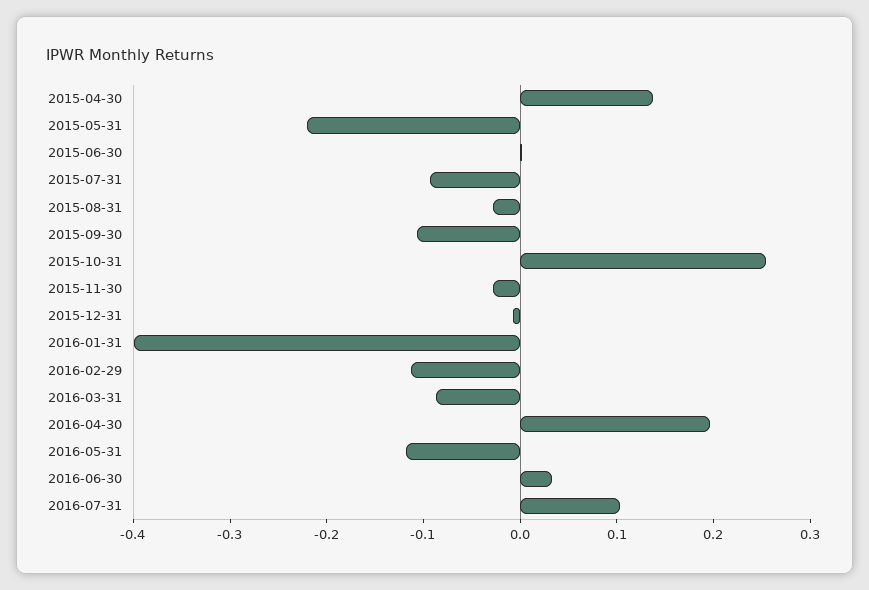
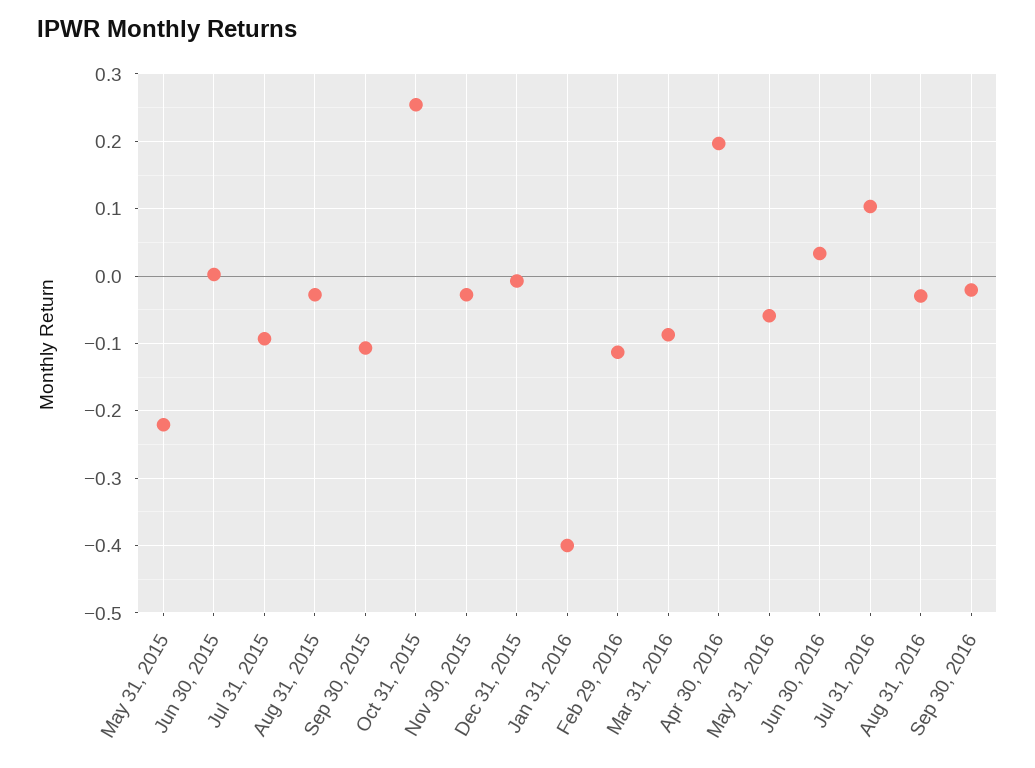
2015-04-30: 0.14 -> none
2016-05-31: -0.12 -> -0.06
Aug 31, 2016: none -> -0.03
Sep 30, 2016: none -> -0.02

